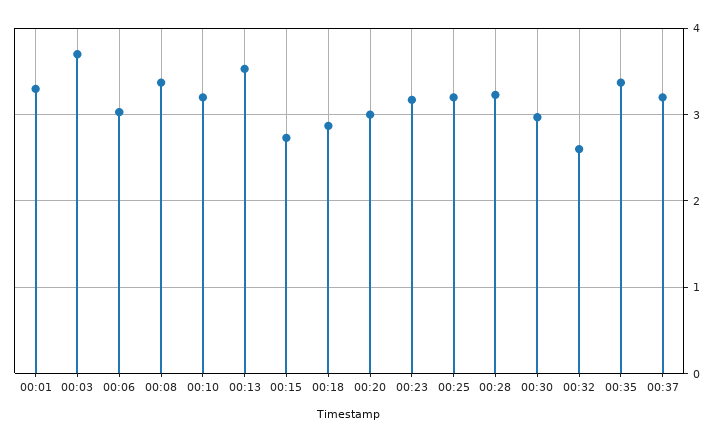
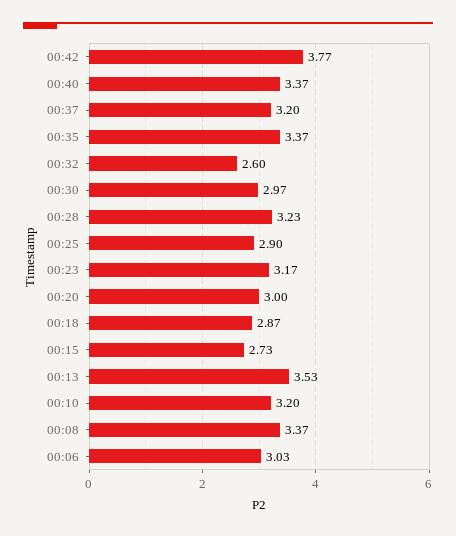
00:01: 3.3 -> none
00:03: 3.7 -> none
00:25: 3.2 -> 2.9
00:42: none -> 3.77
00:40: none -> 3.37

